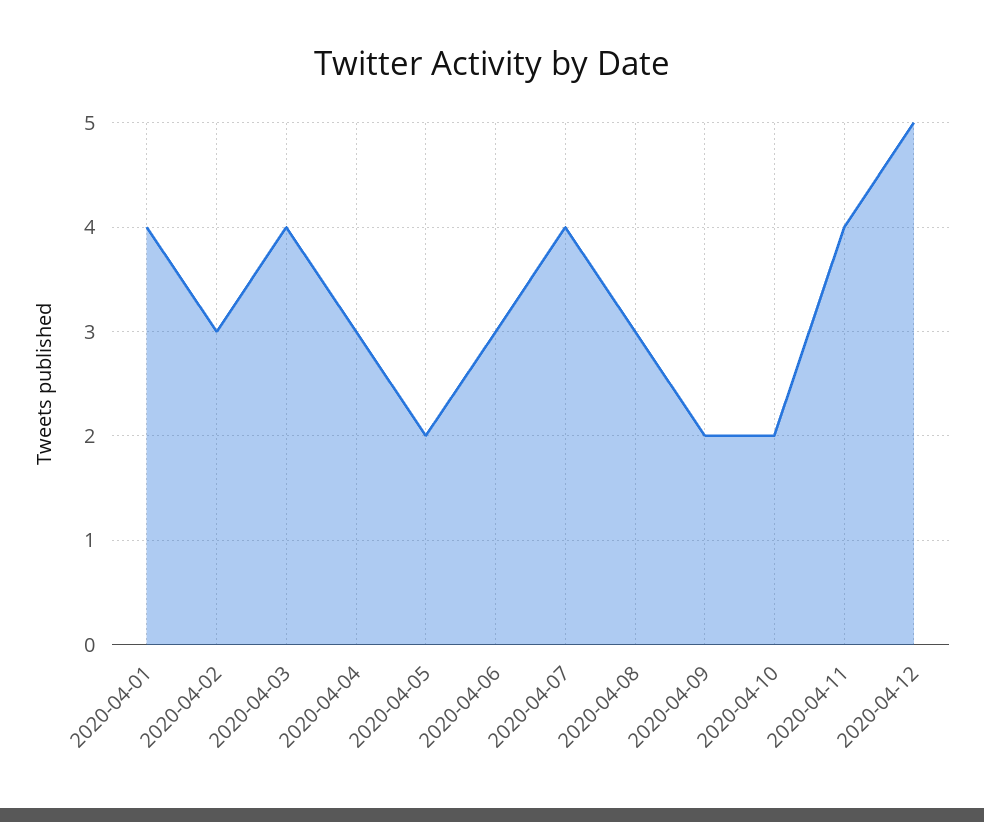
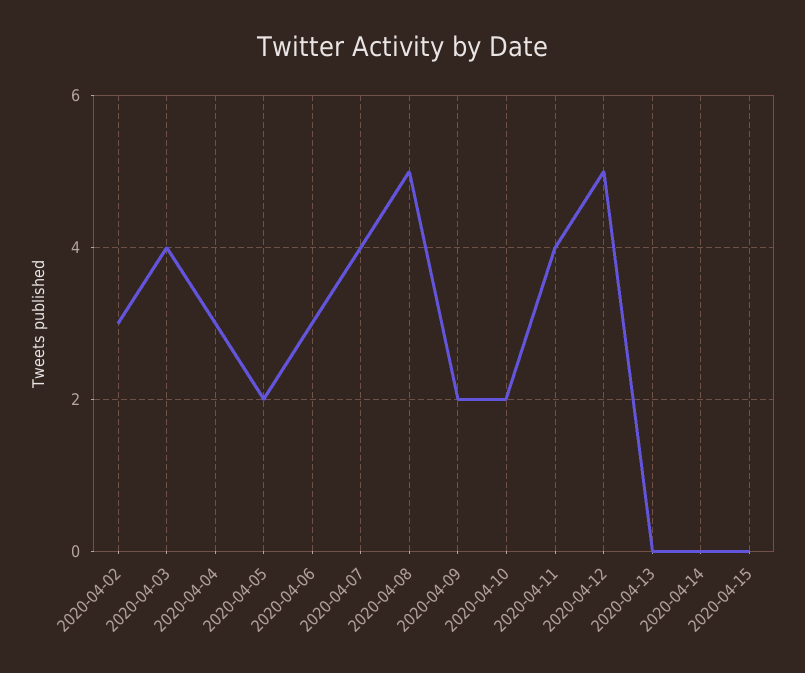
2020-04-01: 4 -> none
2020-04-08: 3 -> 5
2020-04-13: none -> 0
2020-04-14: none -> 0
2020-04-15: none -> 0

